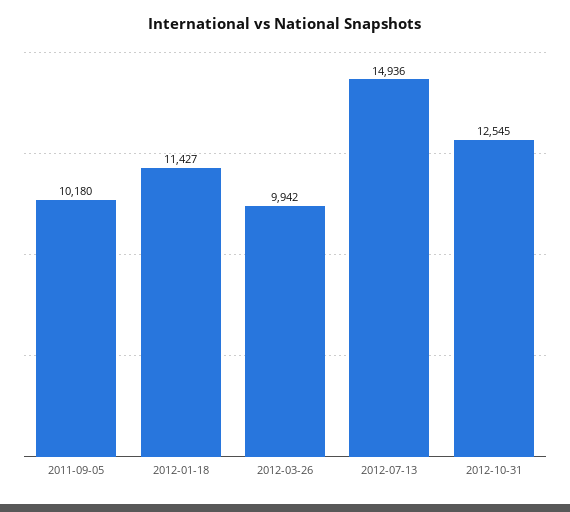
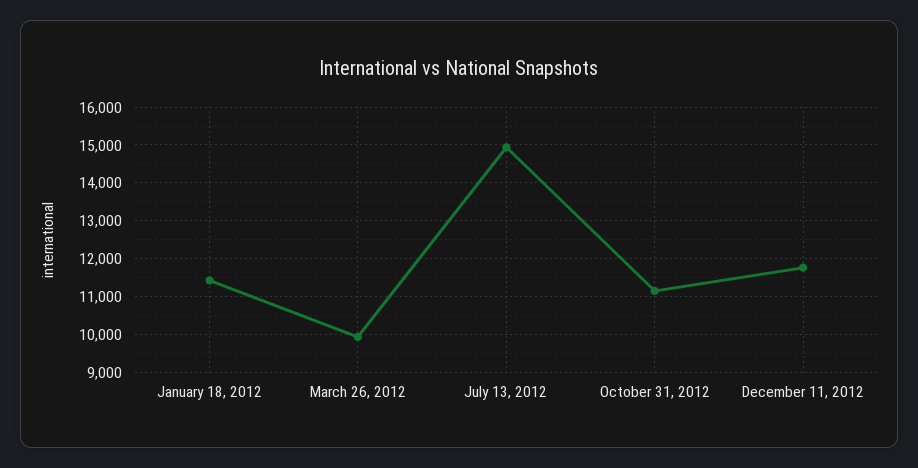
2011-09-05: 10180 -> none
2012-10-31: 12545 -> 11200
December 11, 2012: none -> 11800

